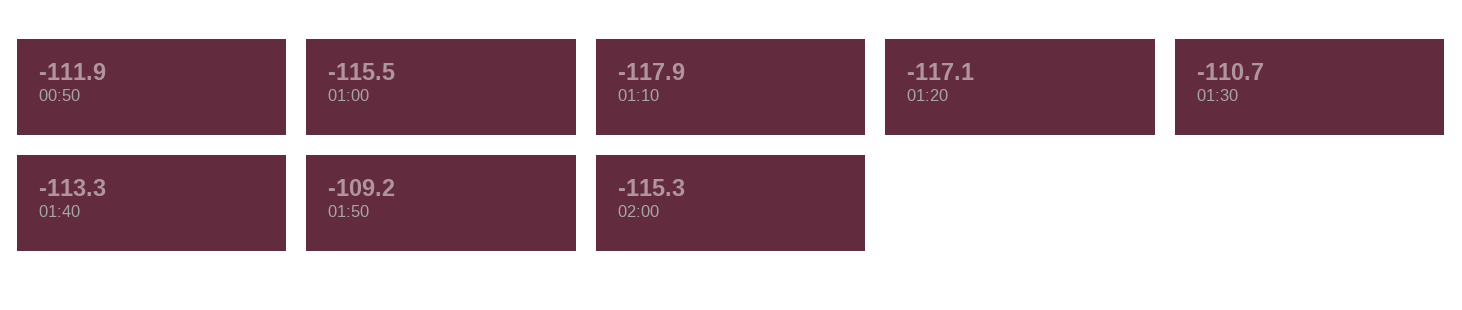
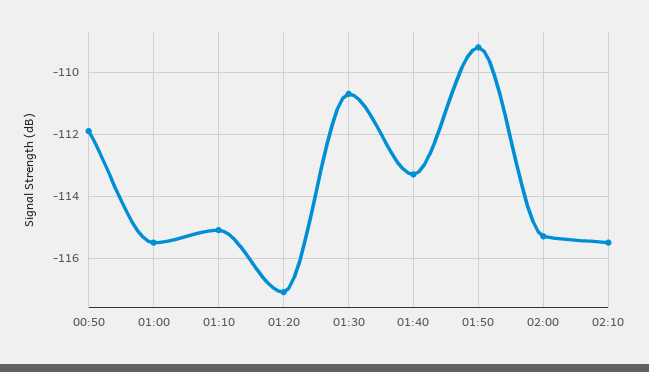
01:10: -117.9 -> -115
02:10: none -> -115.5

